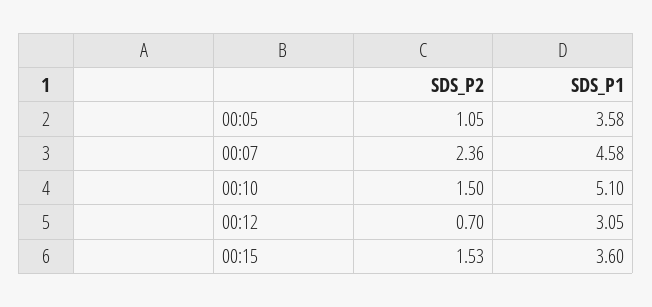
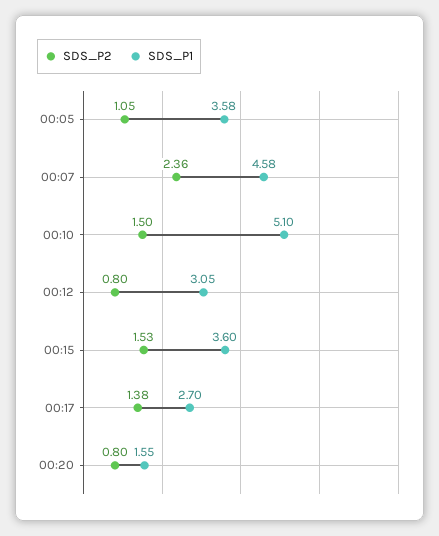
SDS_P2, 00:12: 0.7 -> 0.8
SDS_P2, 00:17: none -> 1.38
SDS_P1, 00:17: none -> 2.7
SDS_P2, 00:20: none -> 0.8
SDS_P1, 00:20: none -> 1.55

